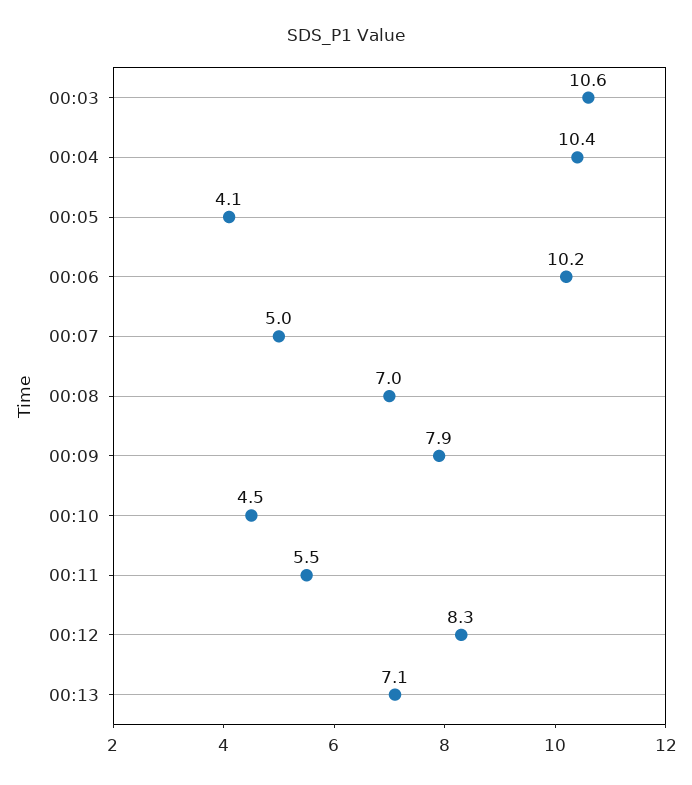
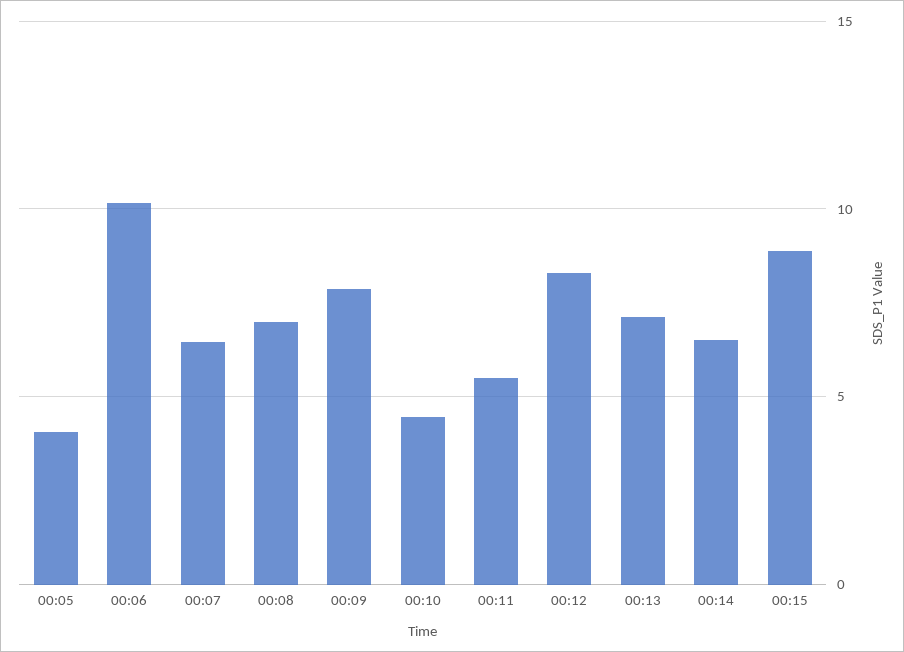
00:03: 10.6 -> none
00:04: 10.4 -> none
00:07: 5 -> 6.5
00:14: none -> 6.5
00:15: none -> 9

